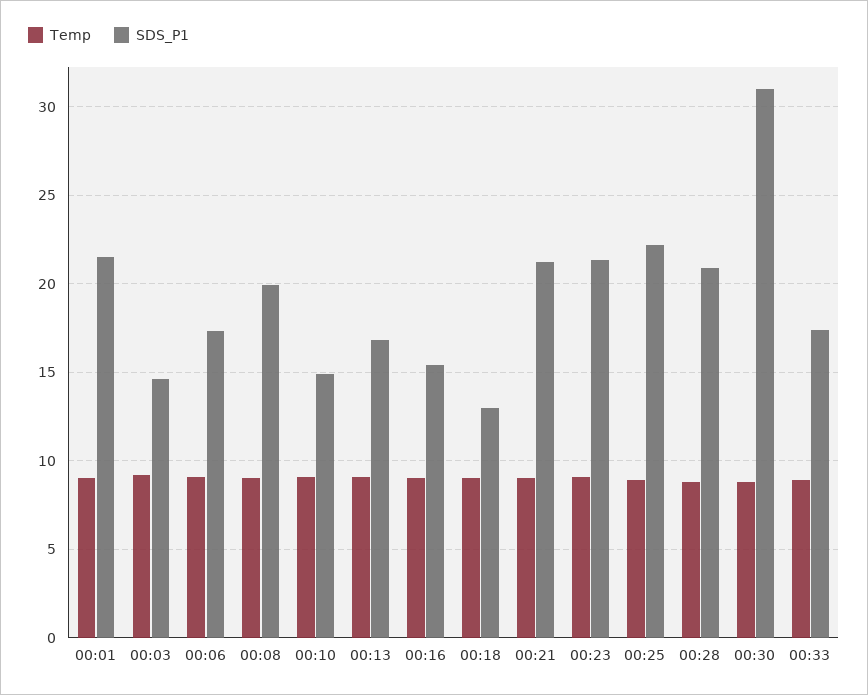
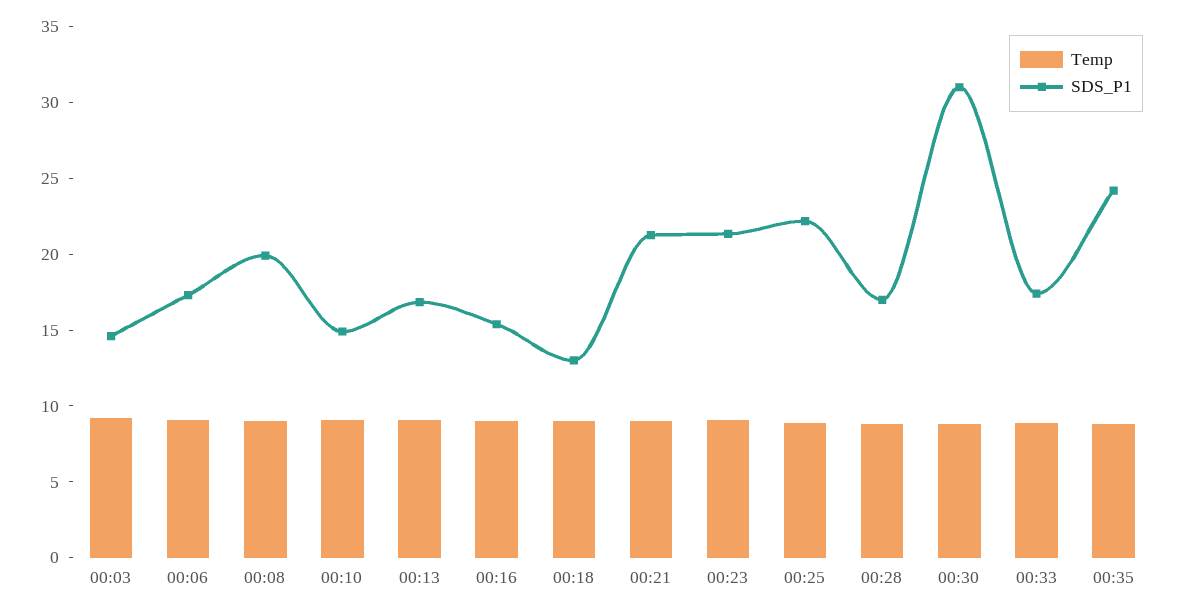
Temp, 00:01: 9 -> none
SDS_P1, 00:01: 21.5 -> none
SDS_P1, 00:28: 21 -> 17
Temp, 00:35: none -> 9
SDS_P1, 00:35: none -> 24

